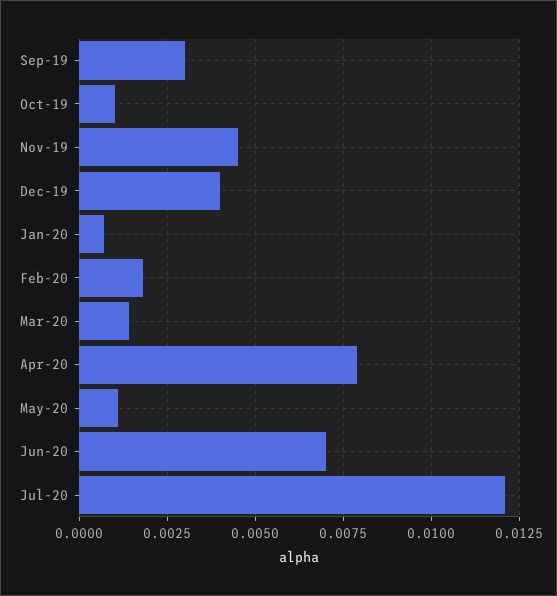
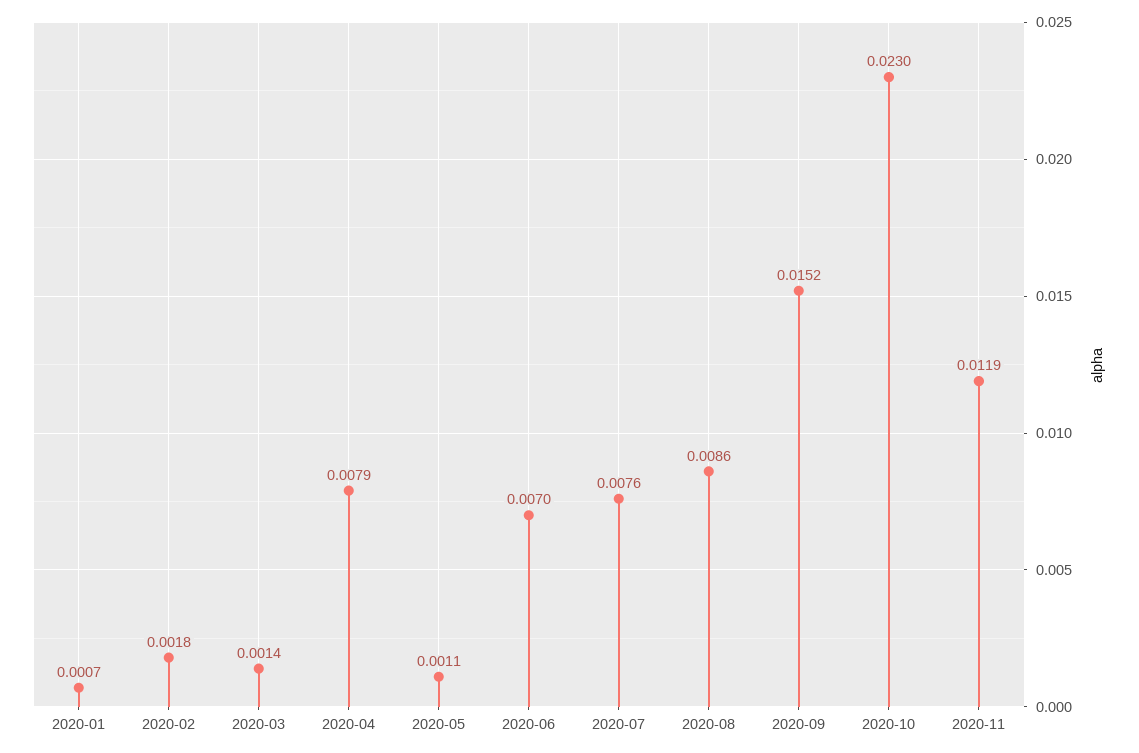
Sep-19: 0.003 -> none
Oct-19: 0.001 -> none
Nov-19: 0.0045 -> none
Dec-19: 0.004 -> none
Jul-20: 0.012 -> 0.0076
2020-08: none -> 0.0086
2020-09: none -> 0.0152
2020-10: none -> 0.023
2020-11: none -> 0.0119

